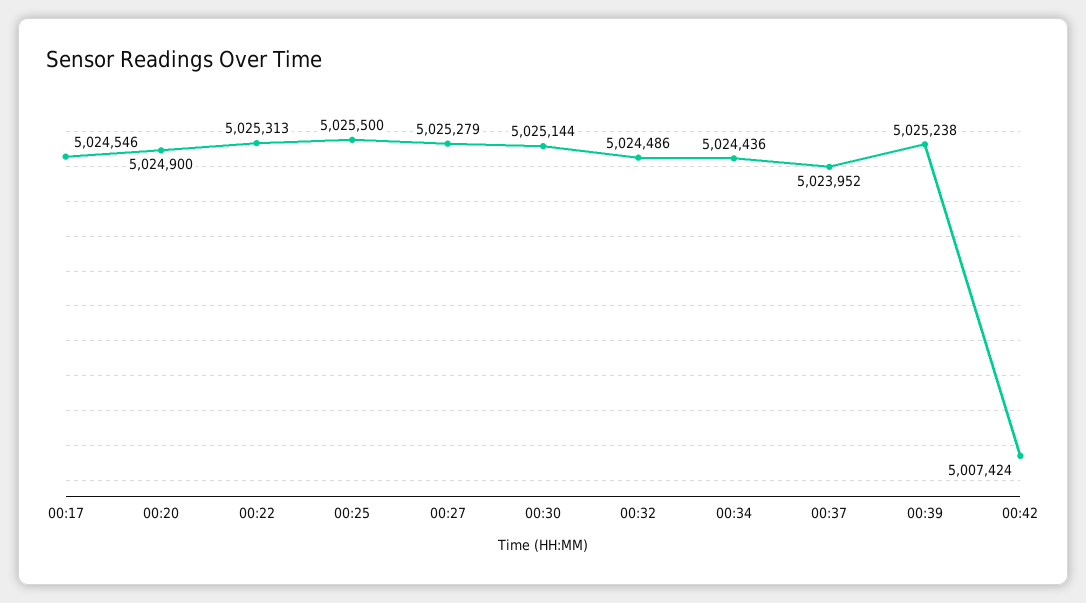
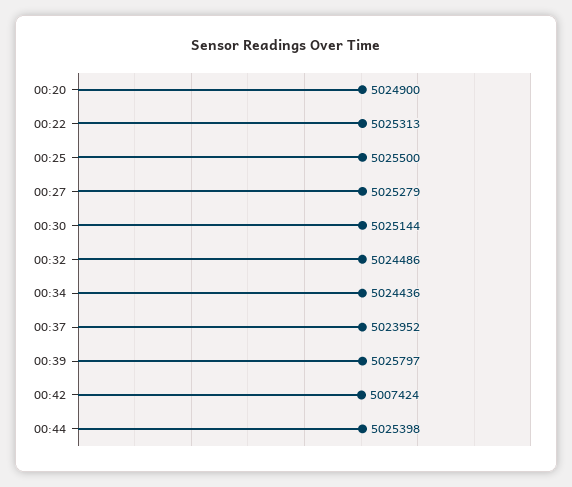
00:17: 5024546 -> none
00:39: 5025238 -> 5025797
00:44: none -> 5025398

